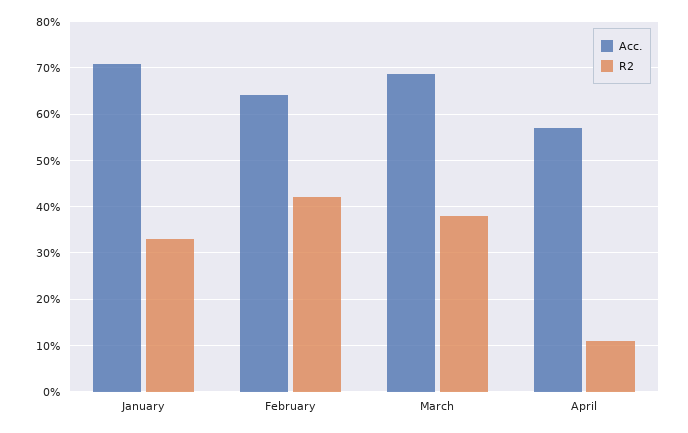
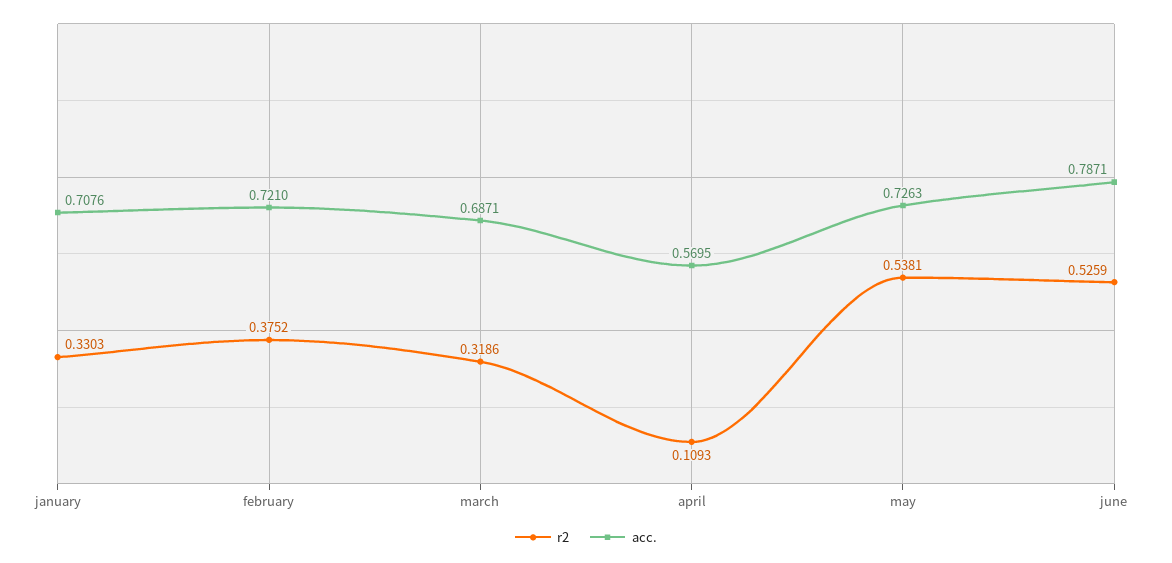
Acc., February: 0.64 -> 0.721
R2, February: 0.42 -> 0.3752
R2, March: 0.38 -> 0.3186
R2, may: none -> 0.5381
Acc., may: none -> 0.7263
R2, june: none -> 0.5259
Acc., june: none -> 0.7871

